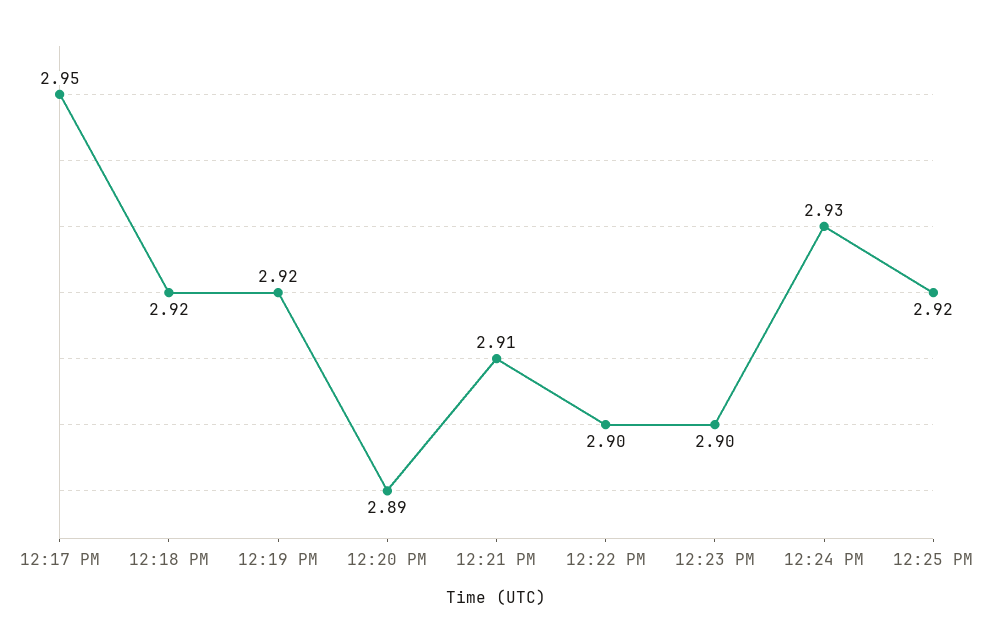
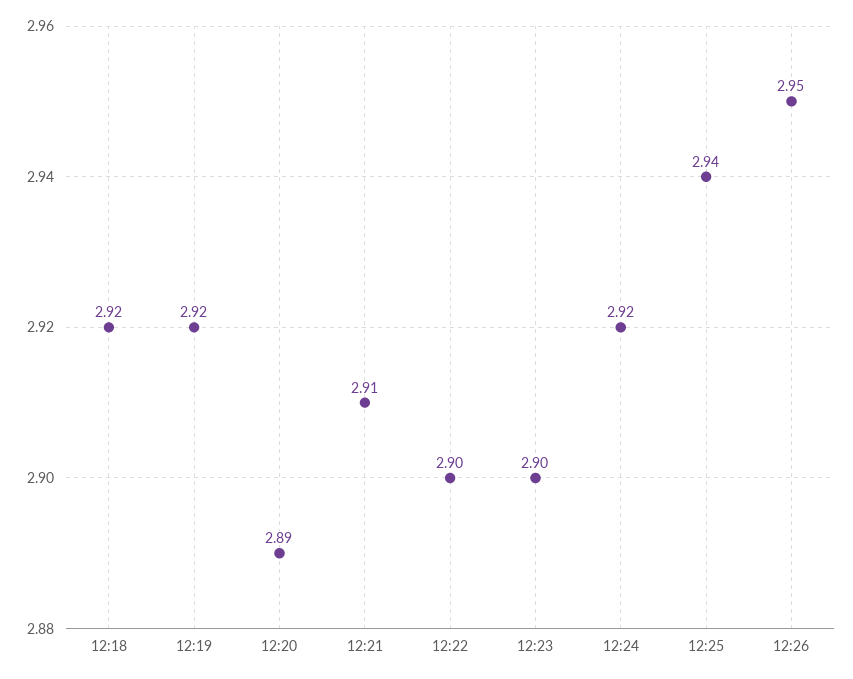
12:17 PM: 2.95 -> none
12:24 PM: 2.93 -> 2.92
12:25 PM: 2.92 -> 2.94
12:26: none -> 2.95

